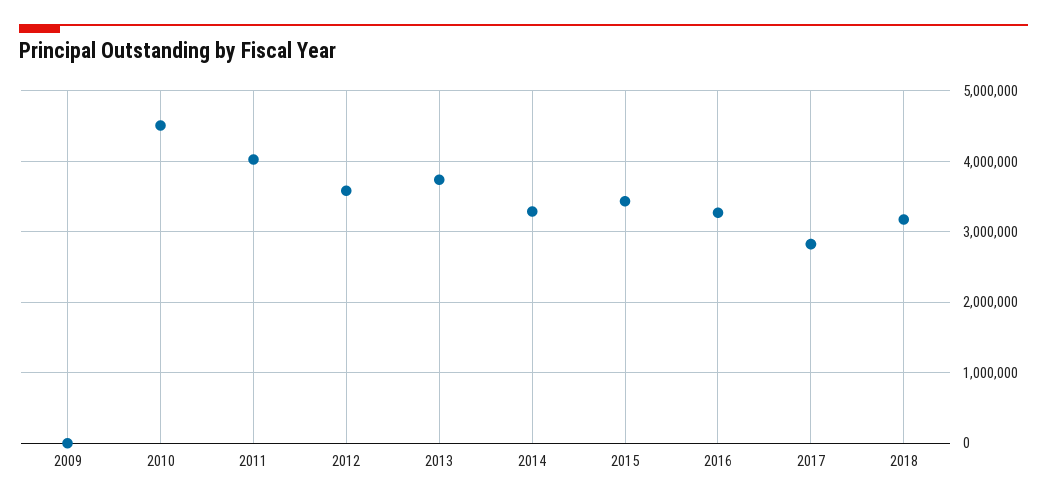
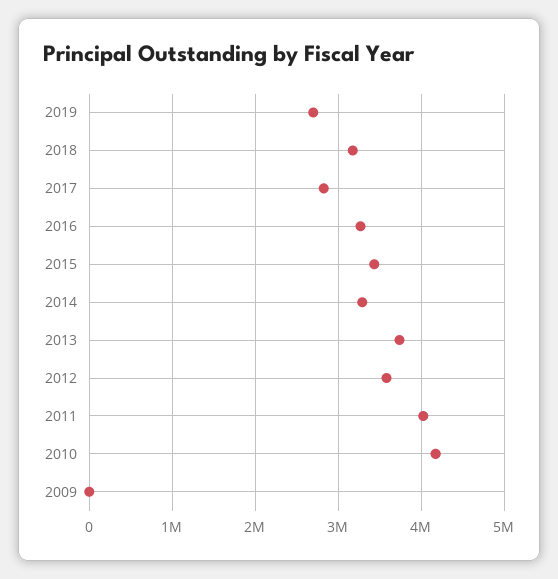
2010: 4500000 -> 4200000
2019: none -> 2700000

